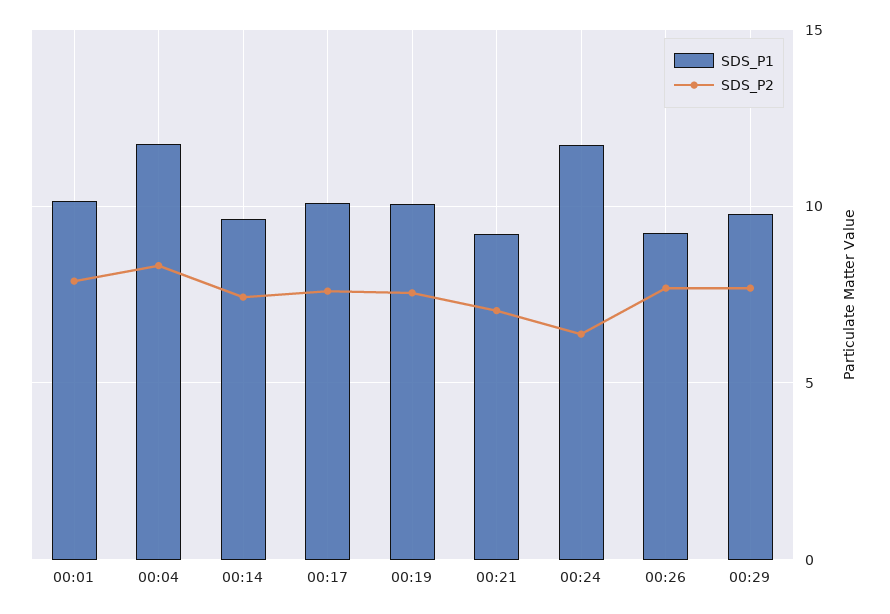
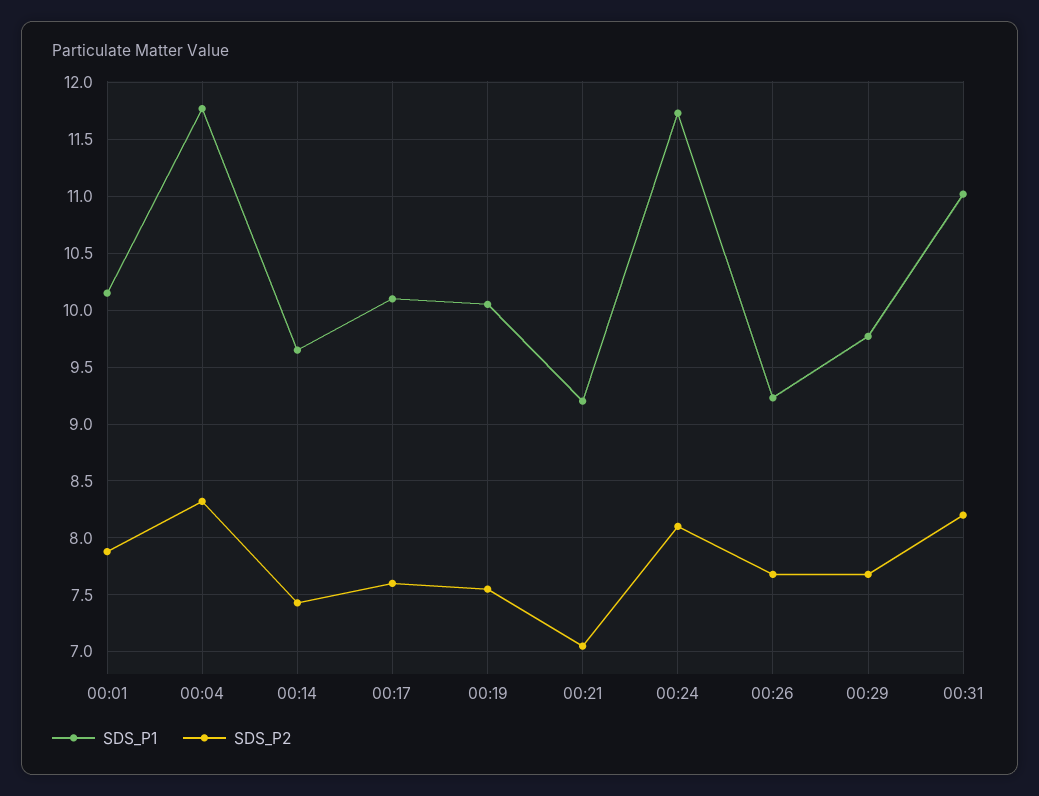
SDS_P2, 00:24: 6.5 -> 8.1
SDS_P1, 00:31: none -> 11
SDS_P2, 00:31: none -> 8.2

